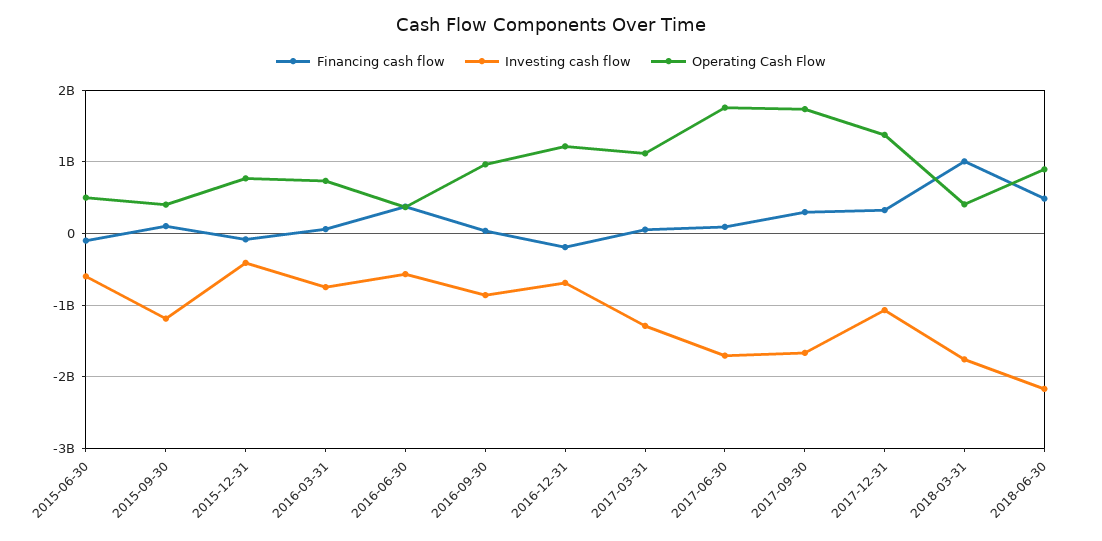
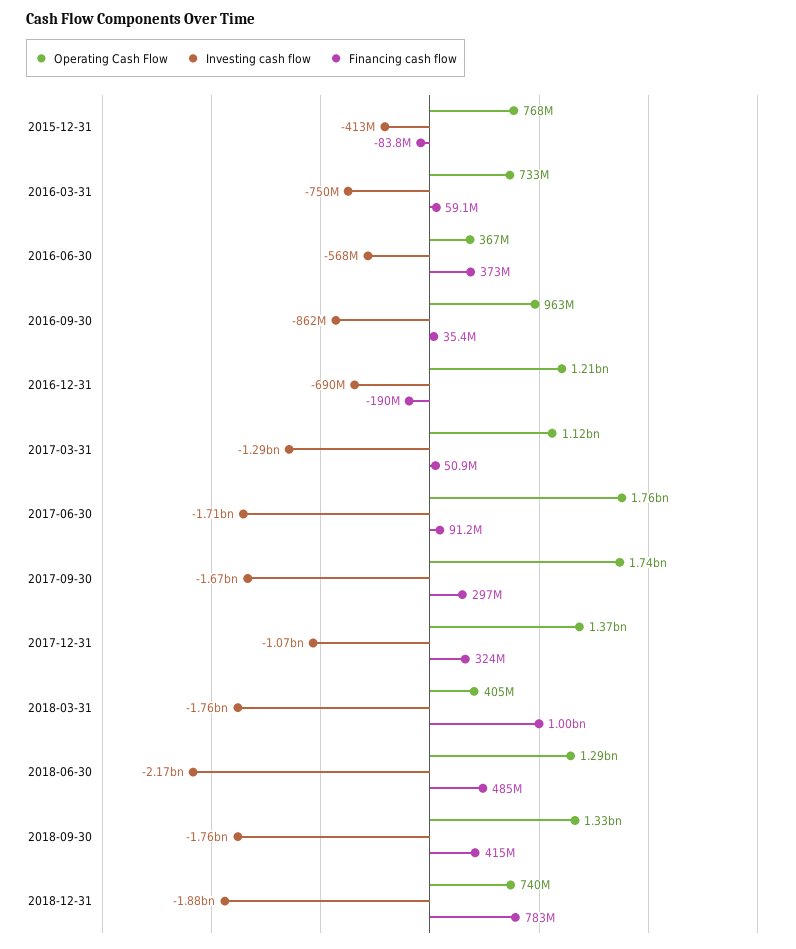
Financing cash flow, 2015-06-30: -100000000 -> none
Investing cash flow, 2015-06-30: -600000000 -> none
Operating Cash Flow, 2015-06-30: 500000000 -> none
Financing cash flow, 2015-09-30: 100000000 -> none
Investing cash flow, 2015-09-30: -1200000000 -> none
Operating Cash Flow, 2015-09-30: 400000000 -> none
Operating Cash Flow, 2018-06-30: 900000000 -> 1290000000
Operating Cash Flow, 2018-09-30: none -> 1330000000
Investing cash flow, 2018-09-30: none -> -1760000000
Financing cash flow, 2018-09-30: none -> 415000000
Operating Cash Flow, 2018-12-31: none -> 740000000
Investing cash flow, 2018-12-31: none -> -1880000000
Financing cash flow, 2018-12-31: none -> 783000000

